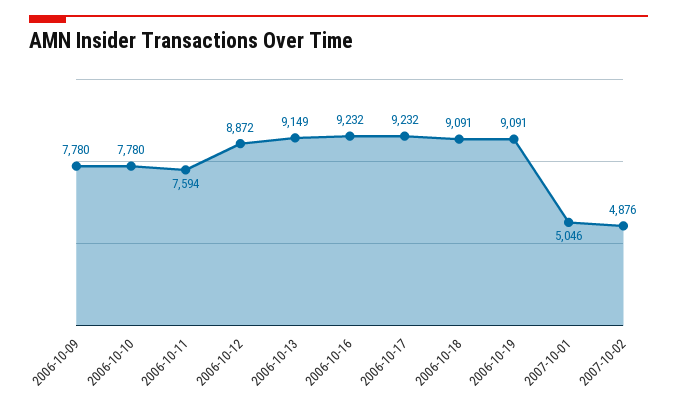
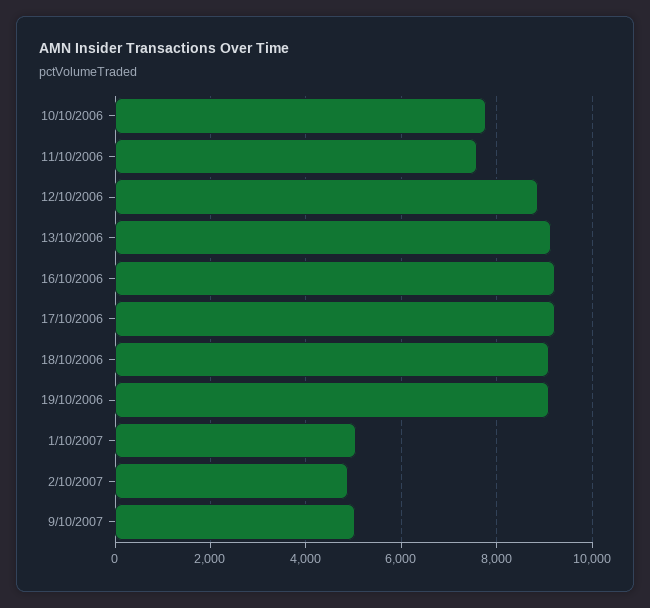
2006-10-09: 7780 -> none
9/10/2007: none -> 5000

